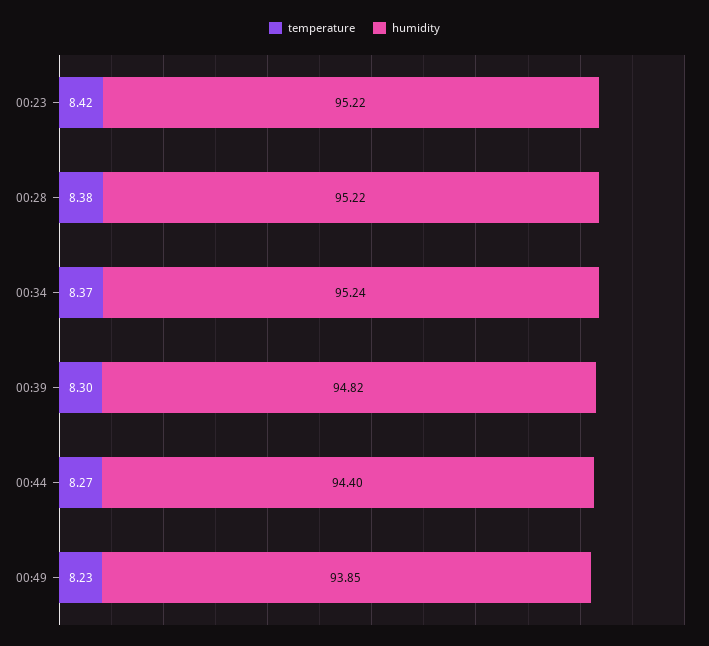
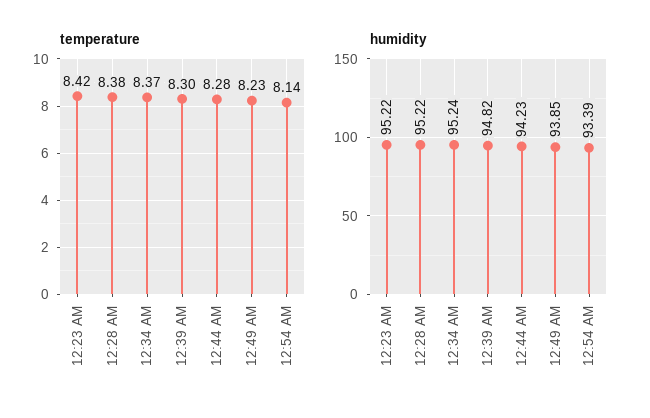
temperature, 00:44: 8.27 -> 8.28
humidity, 00:44: 94.4 -> 94.23
temperature, 12:54 AM: none -> 8.14
humidity, 12:54 AM: none -> 93.39

